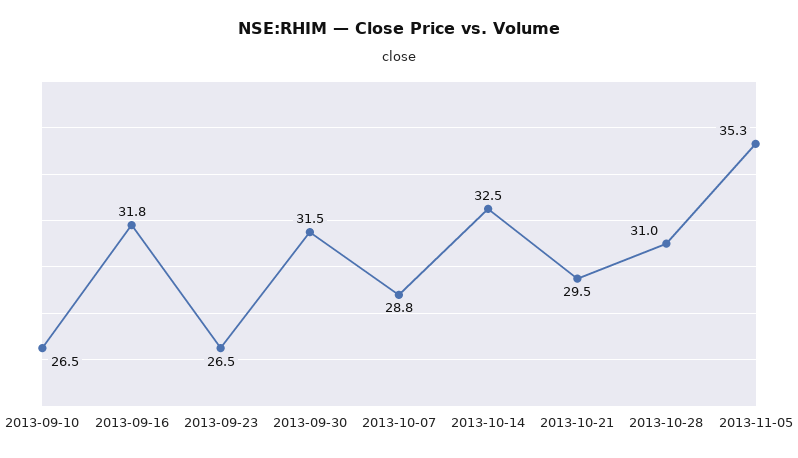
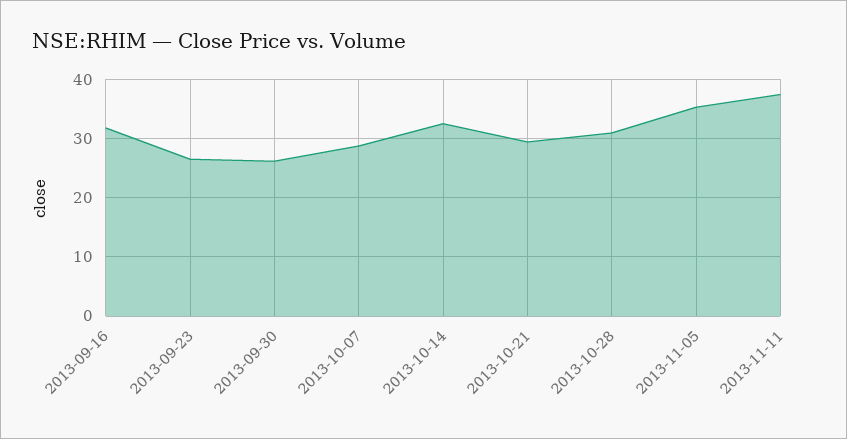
2013-09-10: 26.5 -> none
2013-09-30: 31.5 -> 26
2013-11-11: none -> 38

